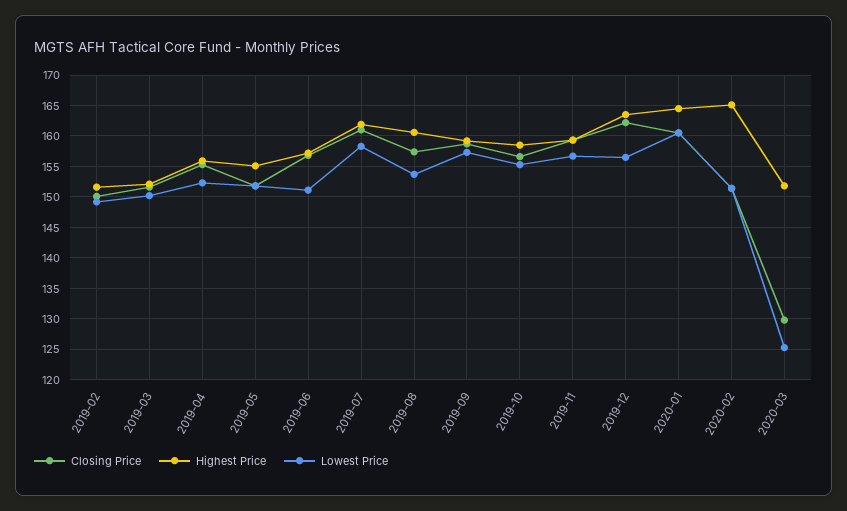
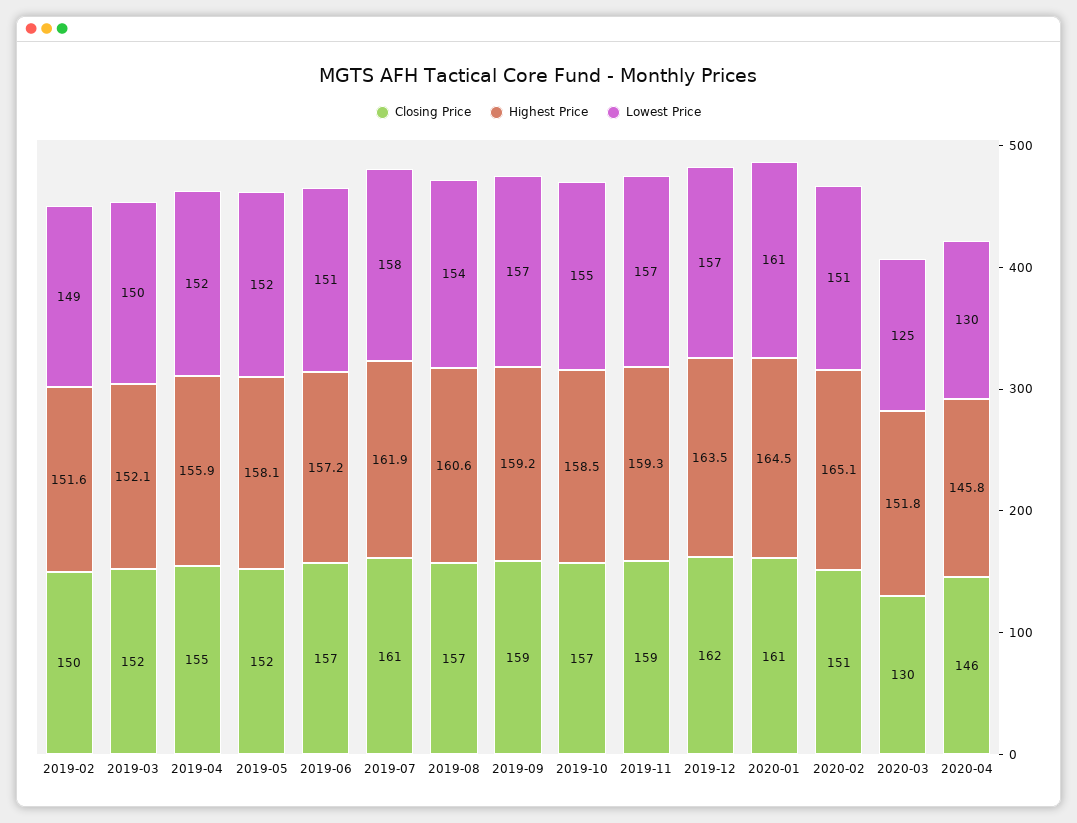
Highest Price, 2019-05: 155 -> 158.1
Closing Price, 2020-04: none -> 146
Highest Price, 2020-04: none -> 145.8
Lowest Price, 2020-04: none -> 130

